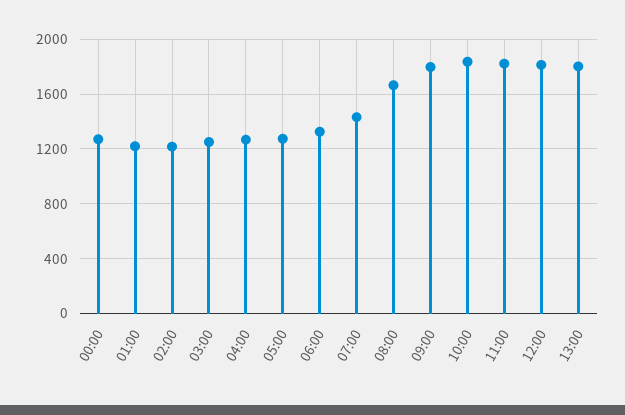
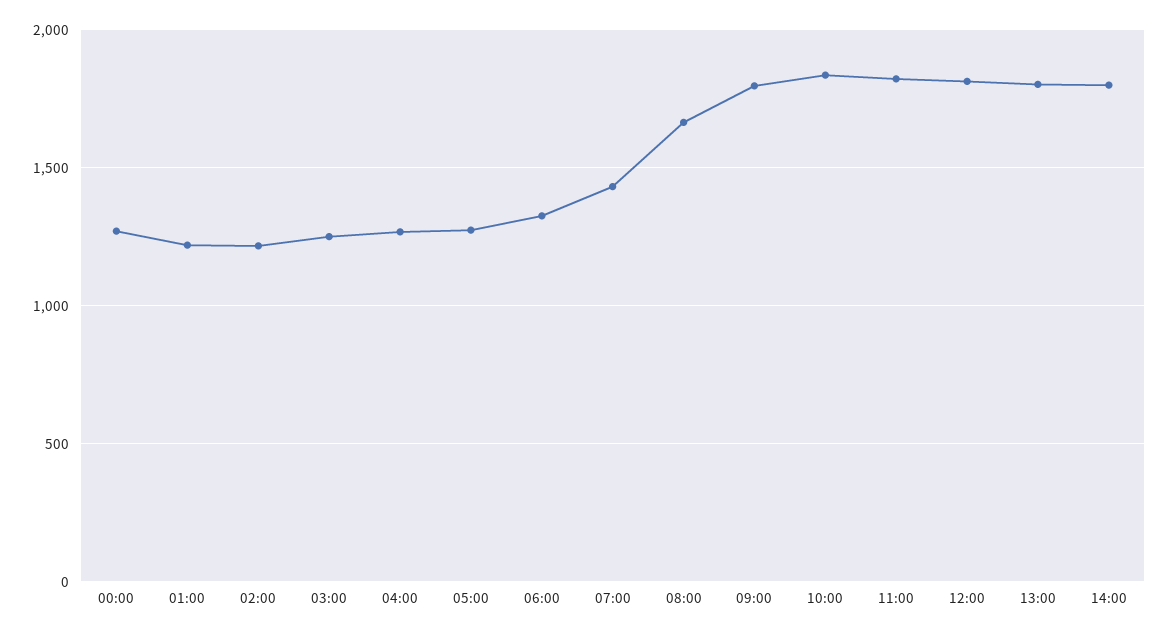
14:00: none -> 1800

